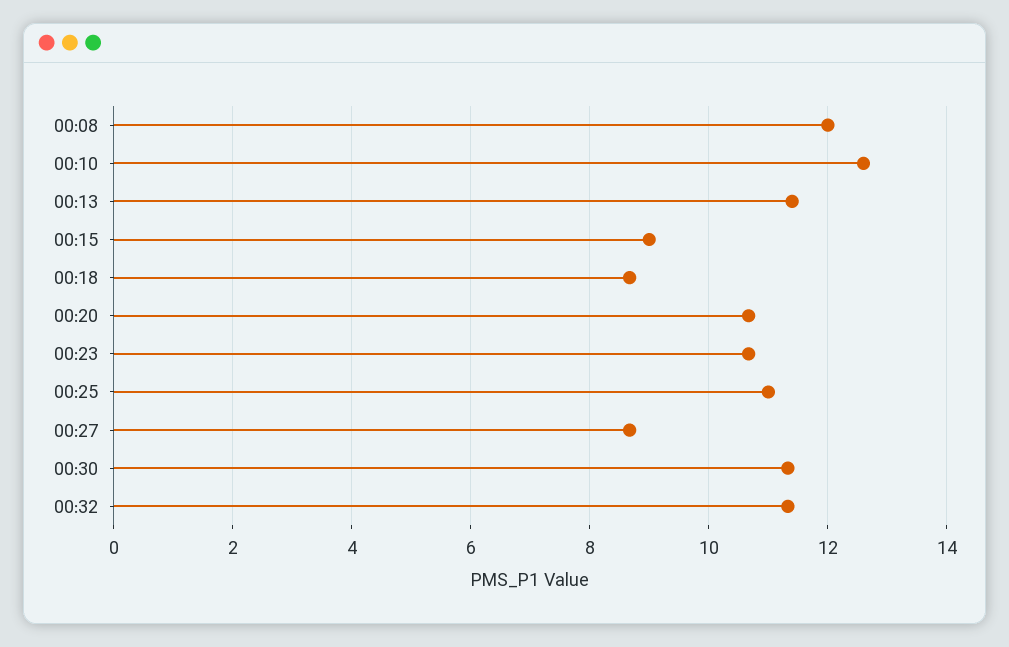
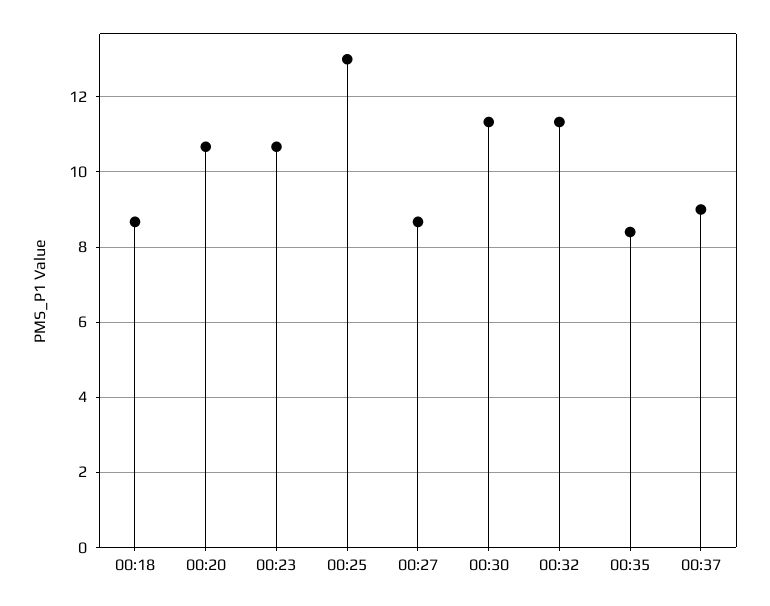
00:08: 12 -> none
00:10: 12.6 -> none
00:13: 11.4 -> none
00:15: 9 -> none
00:25: 11 -> 13
00:35: none -> 8.4
00:37: none -> 9

